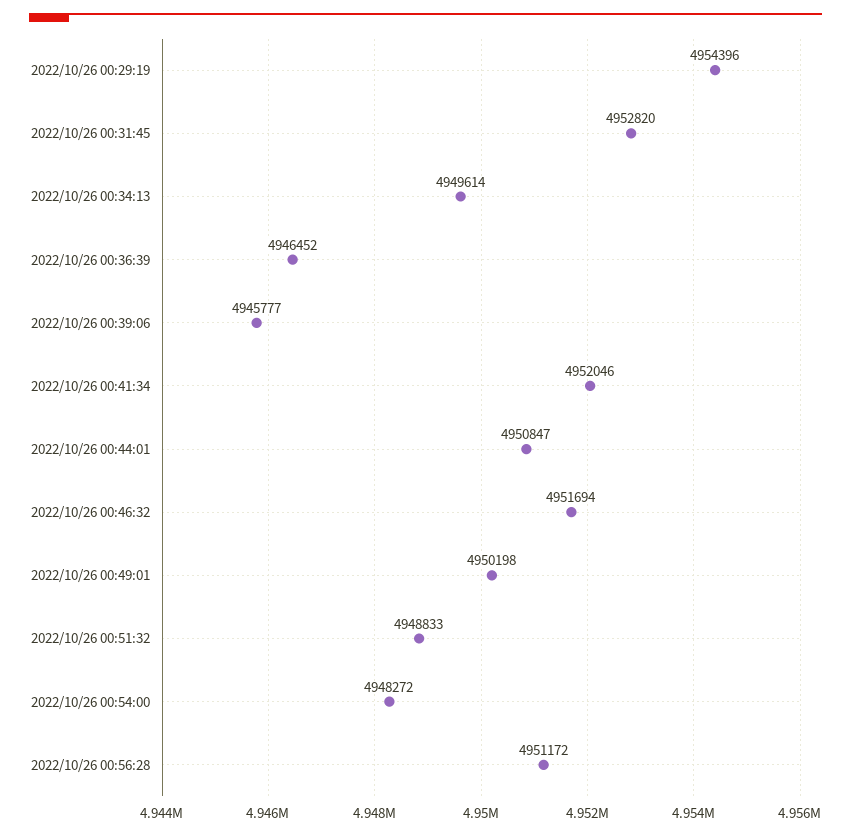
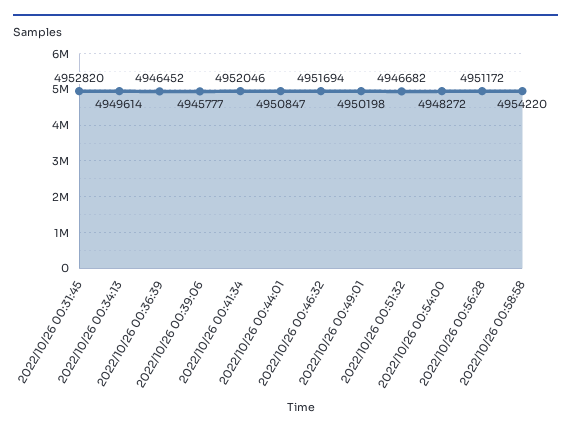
2022/10/26 00:29:19: 4954396 -> none
2022/10/26 00:51:32: 4948833 -> 4946682
2022/10/26 00:58:58: none -> 4954220

